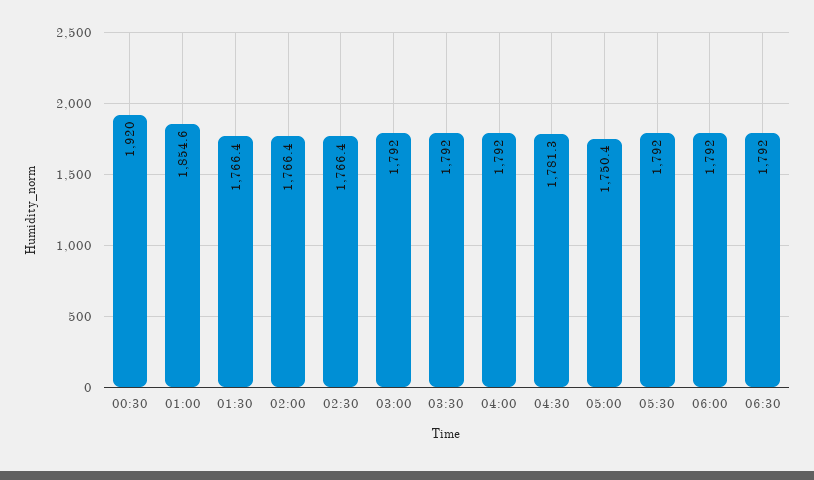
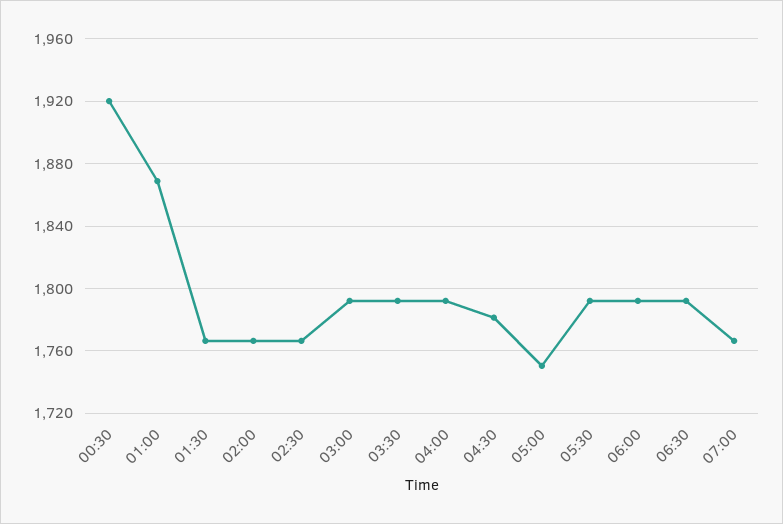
01:00: 1854.6 -> 1870
07:00: none -> 1765

